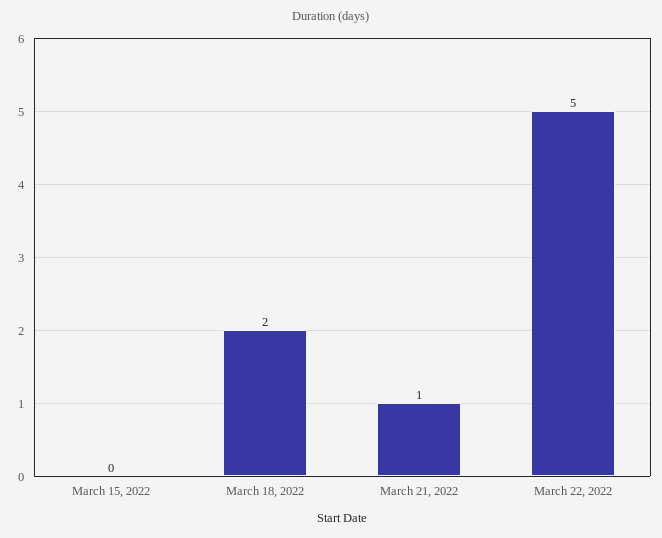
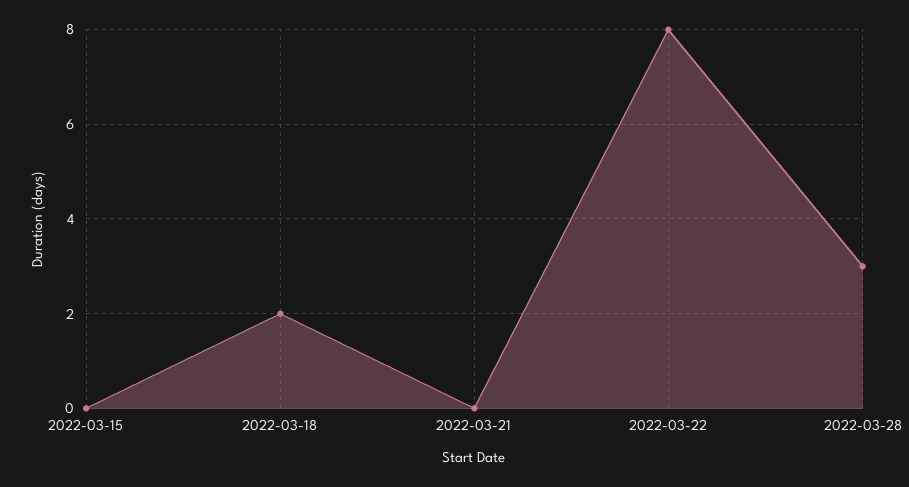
March 21, 2022: 1 -> 0
March 22, 2022: 5 -> 8
2022-03-28: none -> 3

